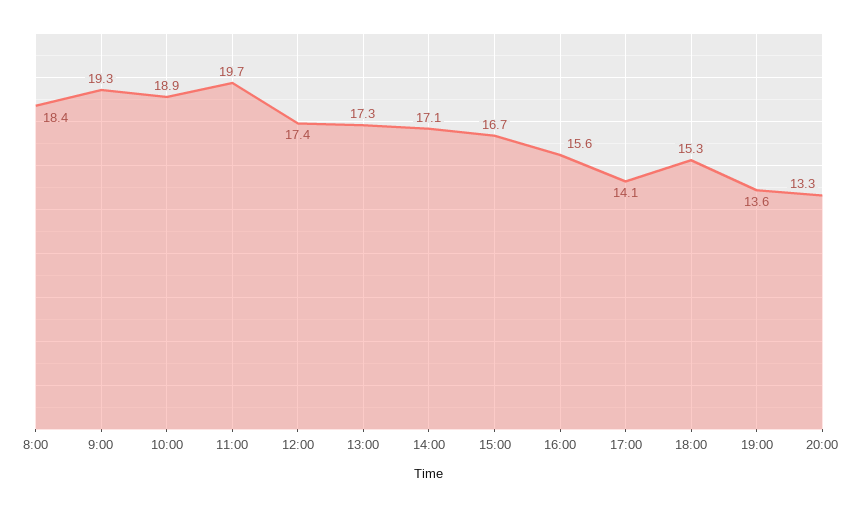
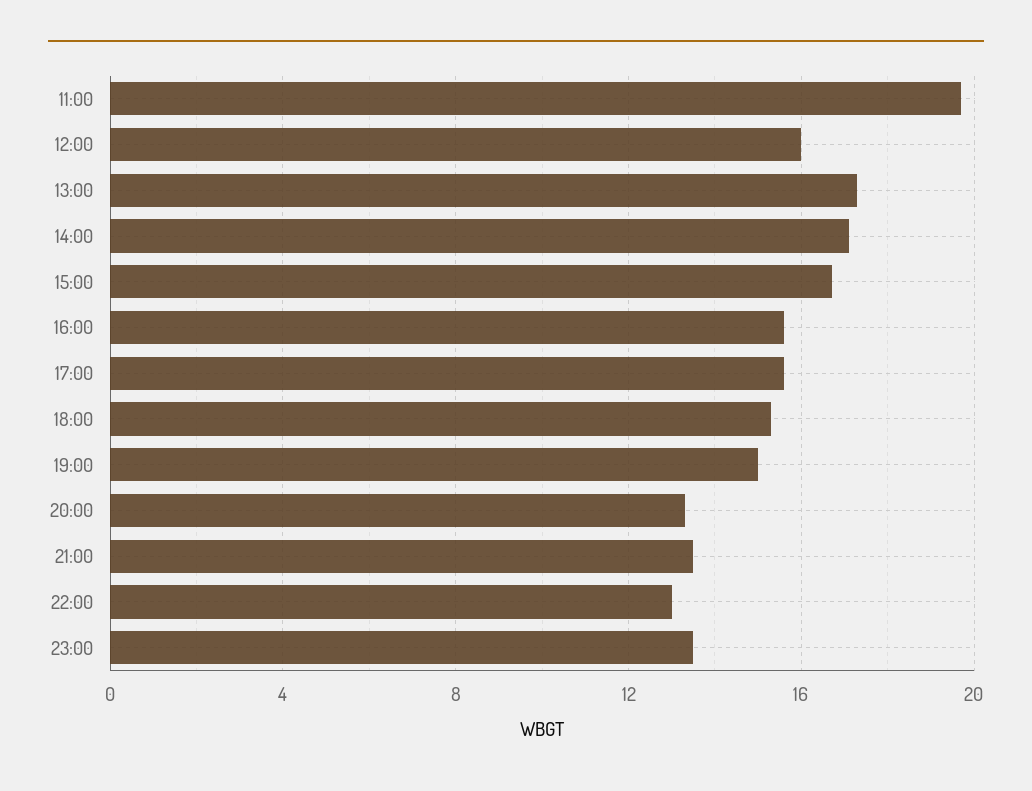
8:00: 18.4 -> none
9:00: 19.3 -> none
10:00: 18.9 -> none
12:00: 17.4 -> 16
17:00: 14.1 -> 15.5
19:00: 13.6 -> 15
21:00: none -> 13.5
22:00: none -> 13
23:00: none -> 13.5

